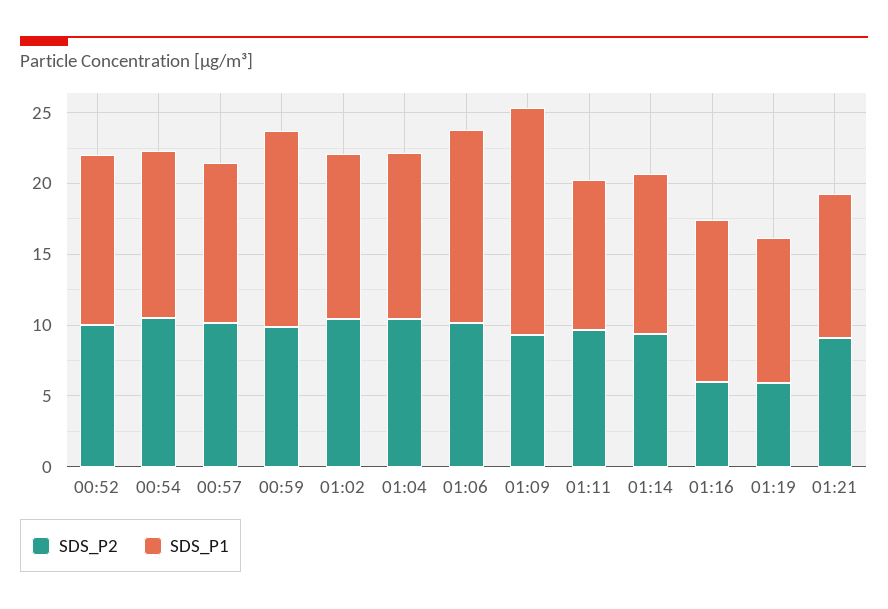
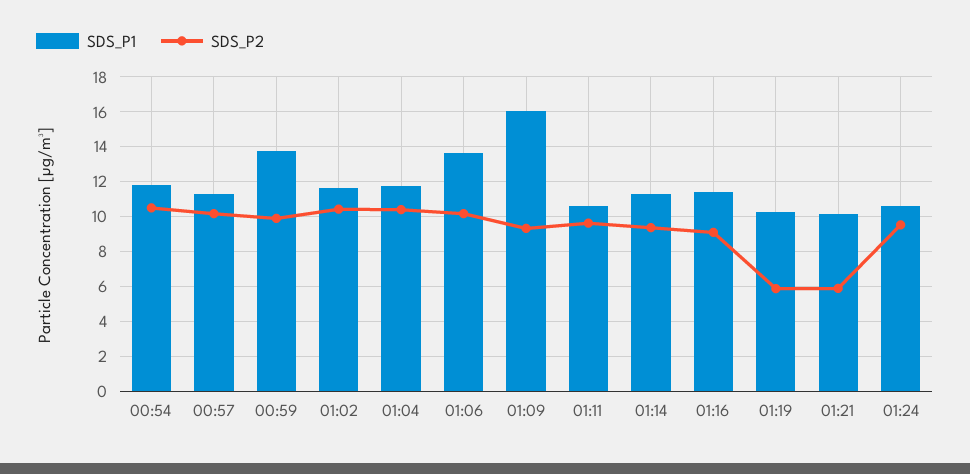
SDS_P2, 00:52: 10 -> none
SDS_P1, 00:52: 12 -> none
SDS_P2, 01:16: 6 -> 9
SDS_P2, 01:21: 9 -> 6
SDS_P1, 01:24: none -> 10.5
SDS_P2, 01:24: none -> 9.5

